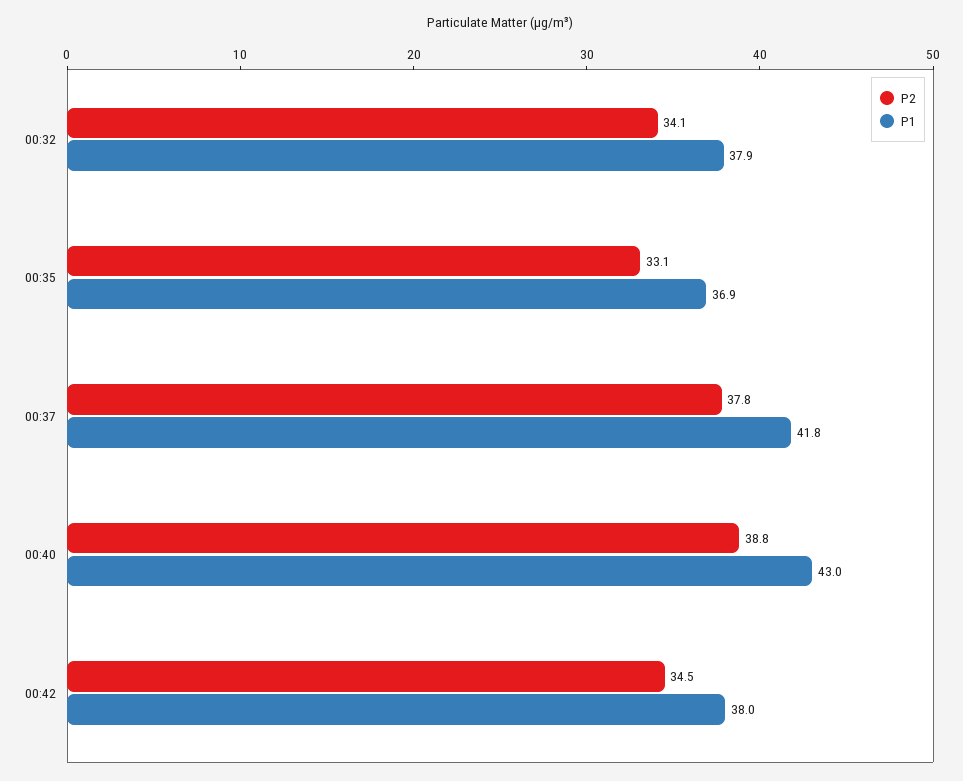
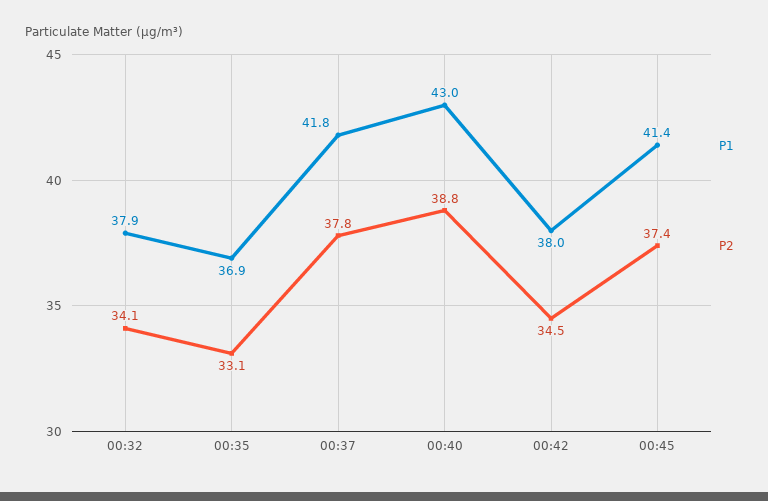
P1, 00:45: none -> 41.4
P2, 00:45: none -> 37.4

